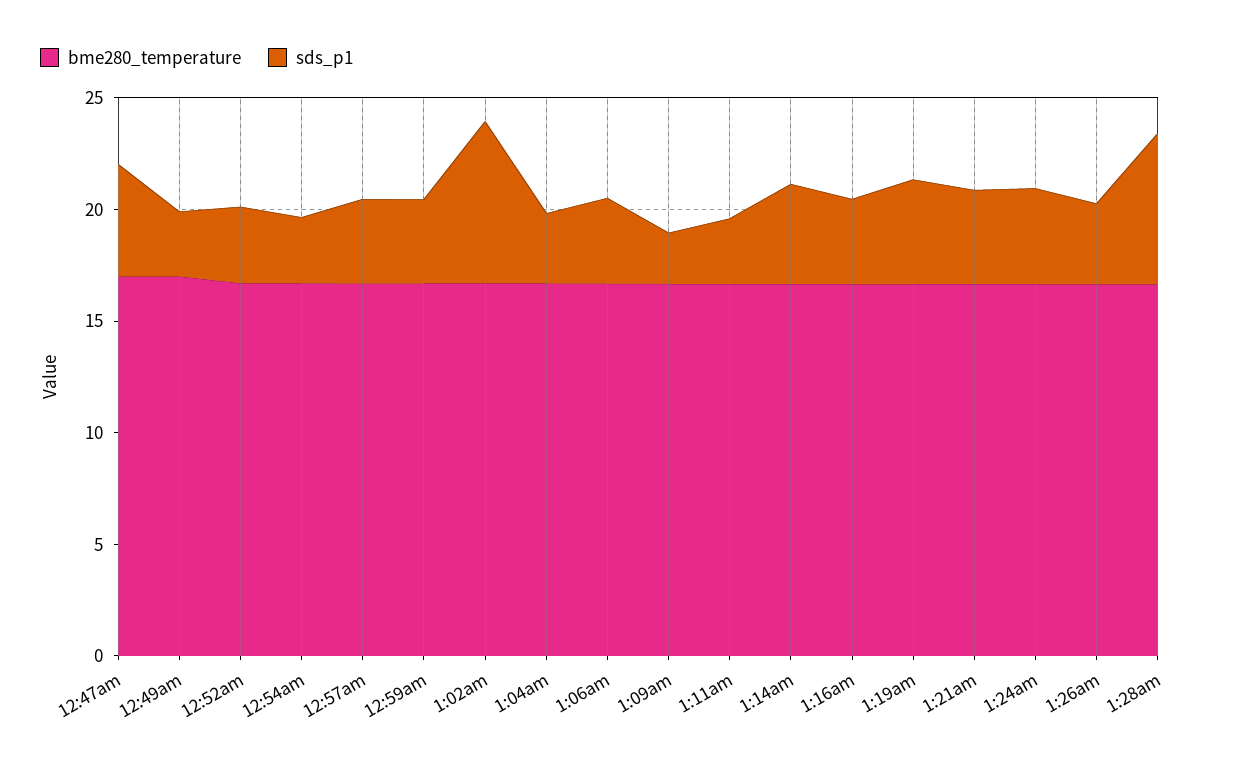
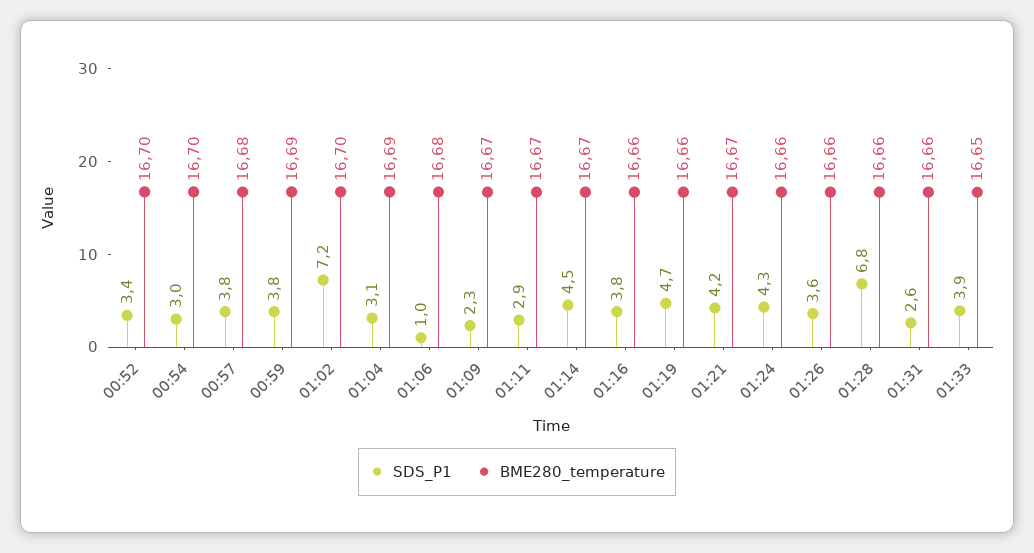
bme280_temperature, 12:47am: 17 -> none
sds_p1, 12:47am: 5 -> none
bme280_temperature, 12:49am: 17 -> none
sds_p1, 12:49am: 3 -> none
sds_p1, 1:06am: 4 -> 1
sds_p1, 01:31: none -> 2.6
bme280_temperature, 01:31: none -> 16.66
sds_p1, 01:33: none -> 3.9
bme280_temperature, 01:33: none -> 16.65

